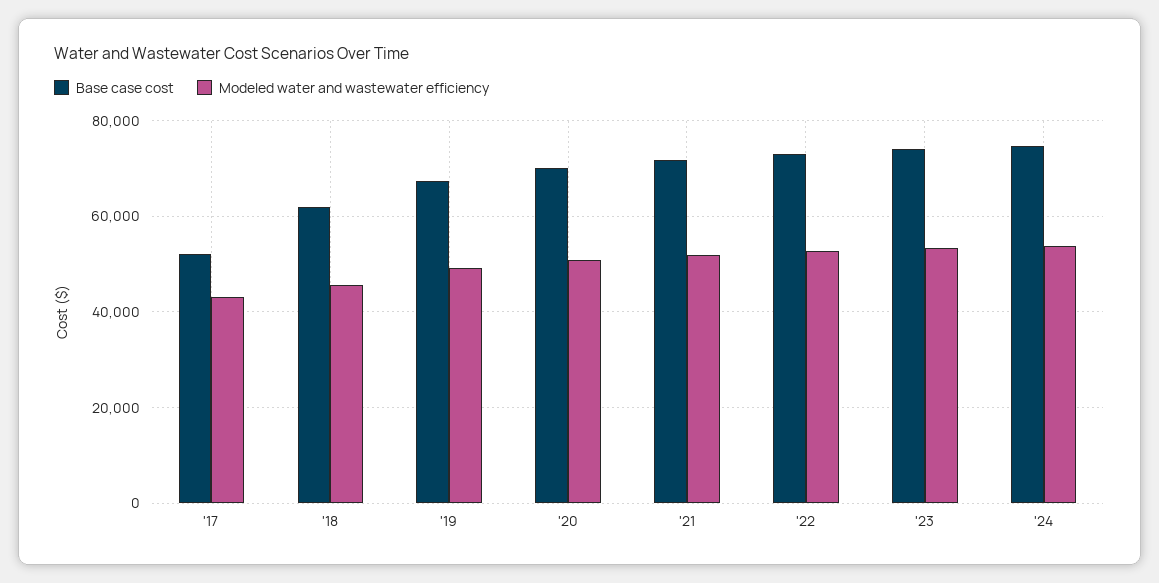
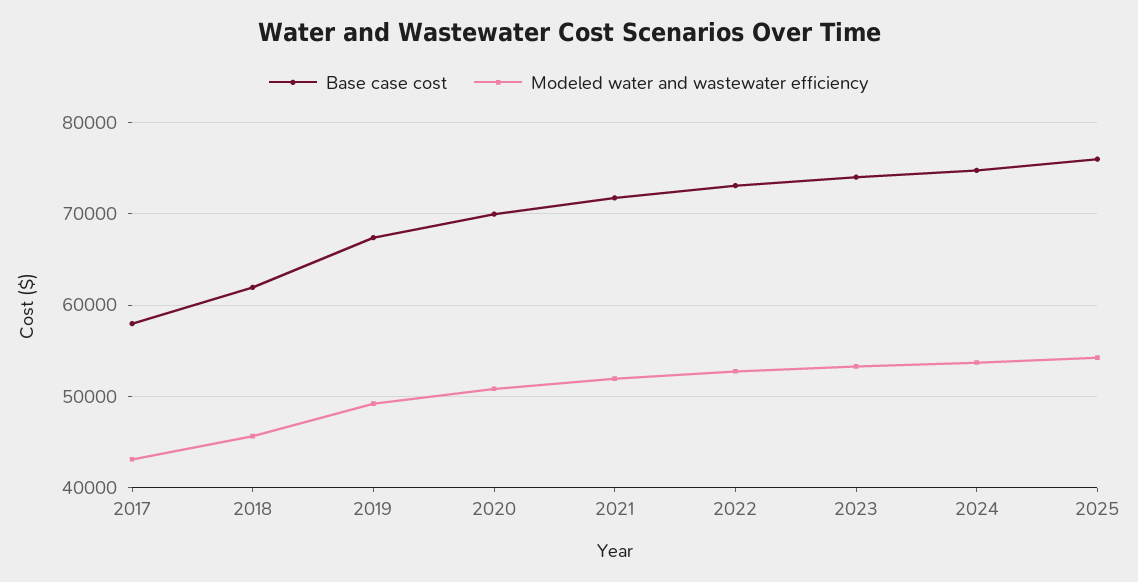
Base case cost, '17: 52000 -> 58000
Base case cost, 2025: none -> 76000
Modeled water and wastewater efficiency, 2025: none -> 54000

